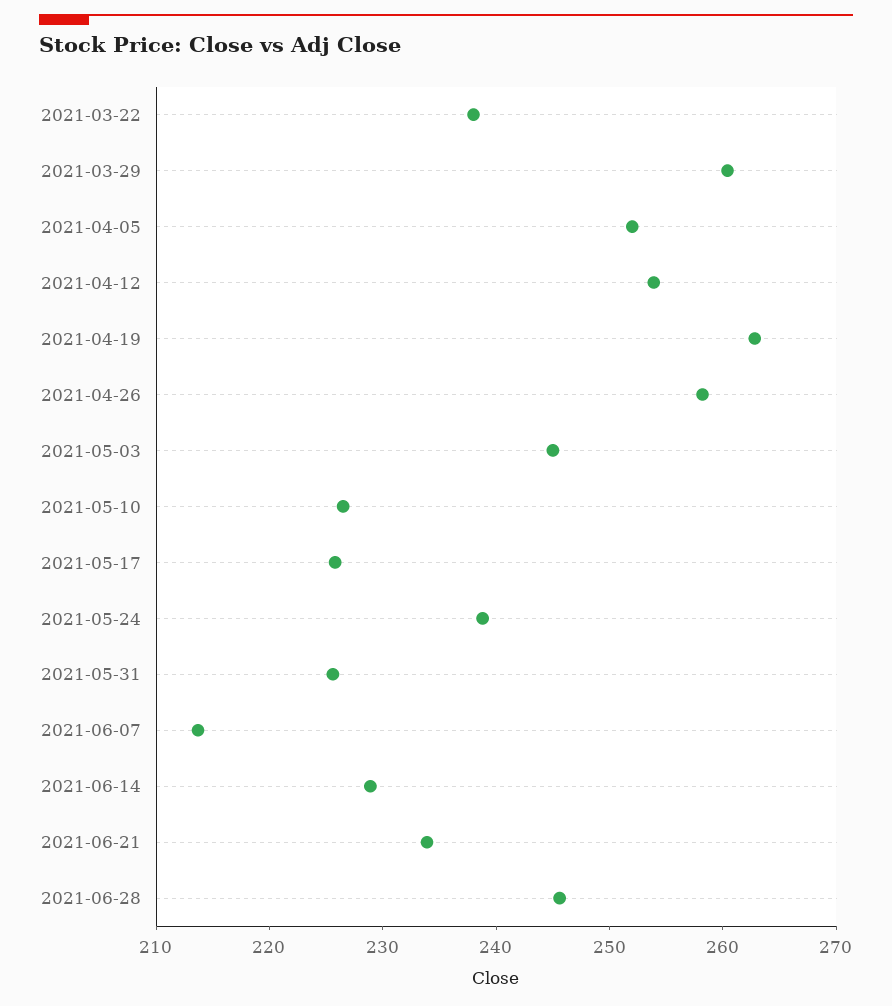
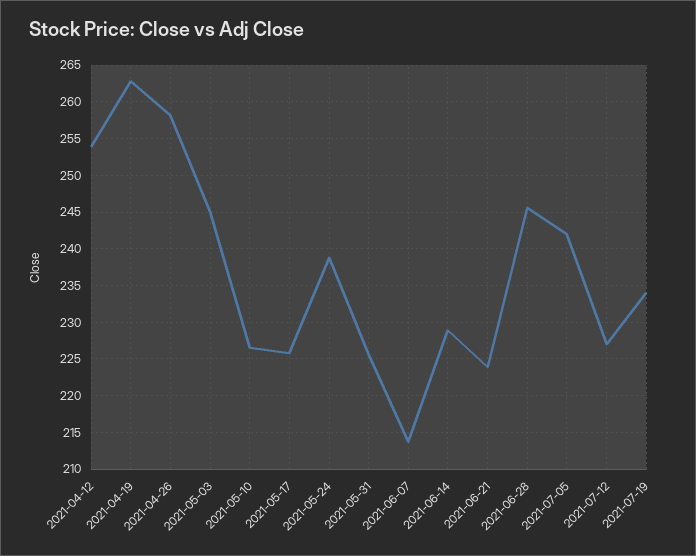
2021-03-22: 238 -> none
2021-03-29: 260 -> none
2021-04-05: 252 -> none
2021-06-21: 234 -> 224
2021-07-05: none -> 242
2021-07-12: none -> 227
2021-07-19: none -> 234

